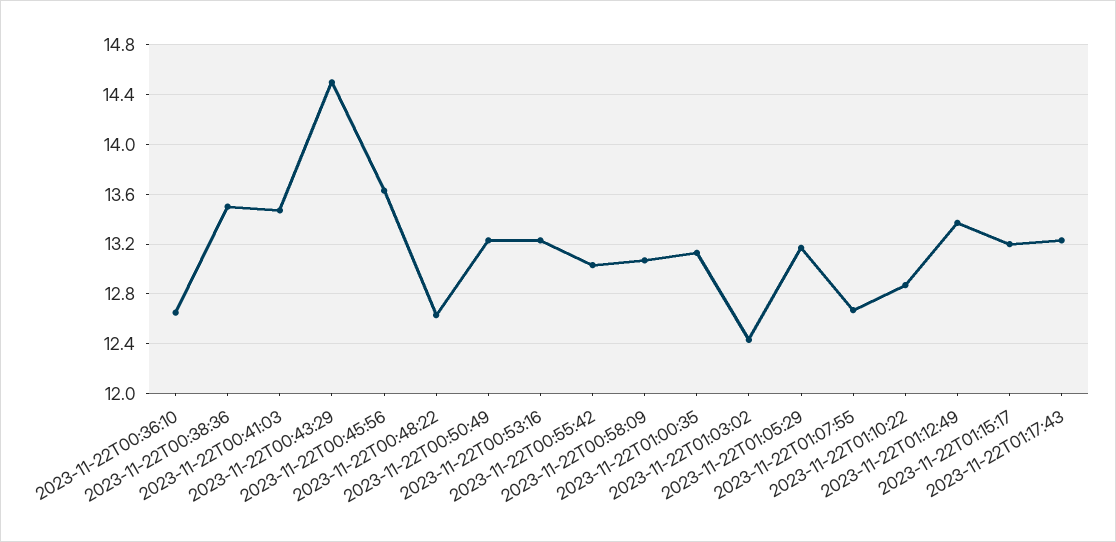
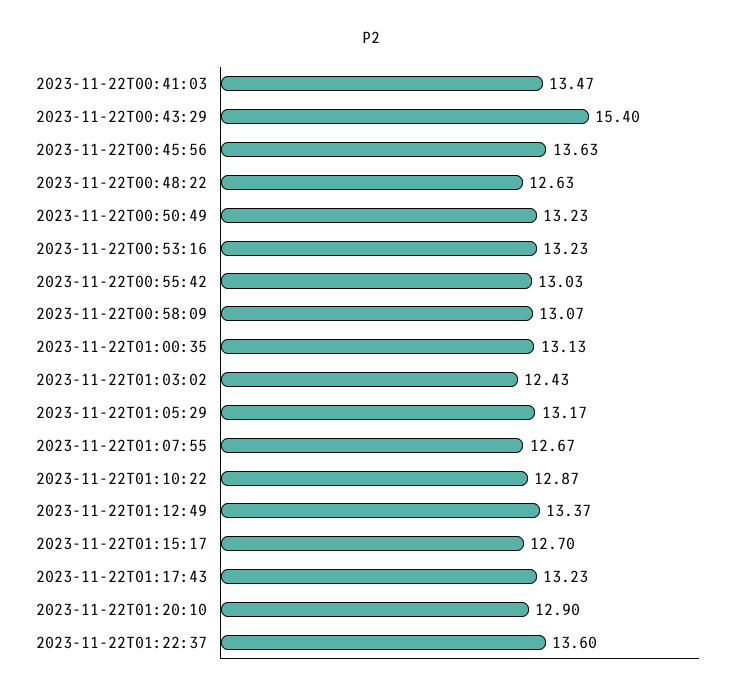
2023-11-22T00:36:10: 12.65 -> none
2023-11-22T00:38:36: 13.5 -> none
2023-11-22T00:43:29: 14.5 -> 15.4
2023-11-22T01:15:17: 13.2 -> 12.7
2023-11-22T01:20:10: none -> 12.9
2023-11-22T01:22:37: none -> 13.6

